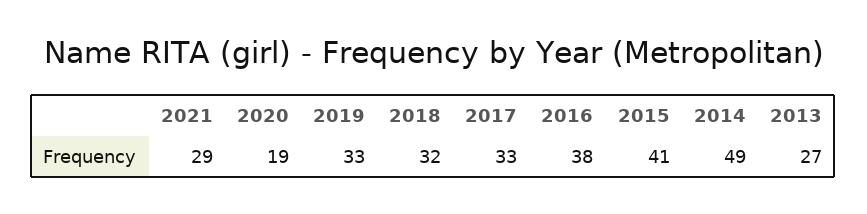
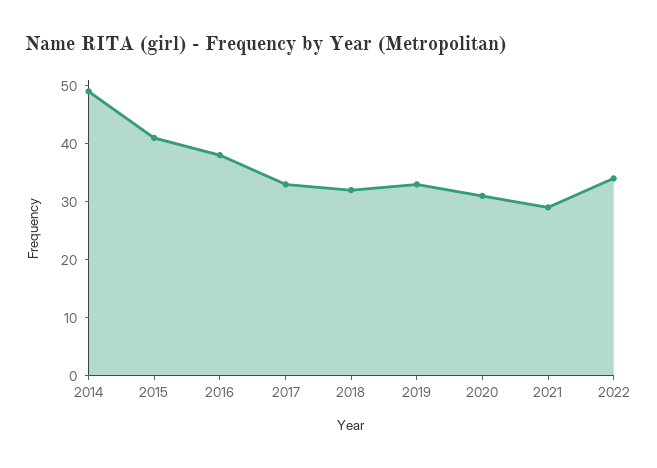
2020: 19 -> 30
2013: 27 -> none
2022: none -> 35

